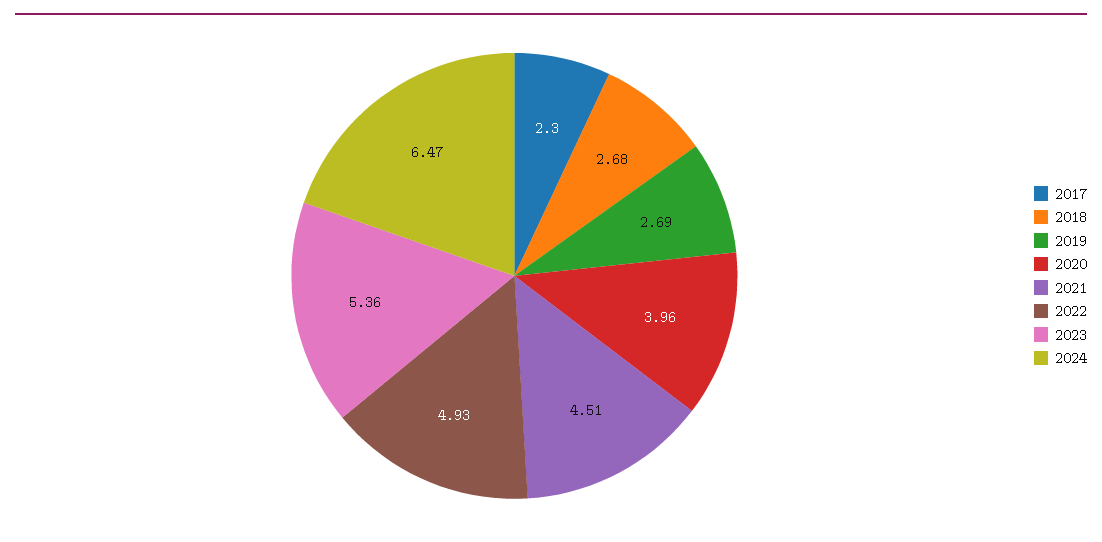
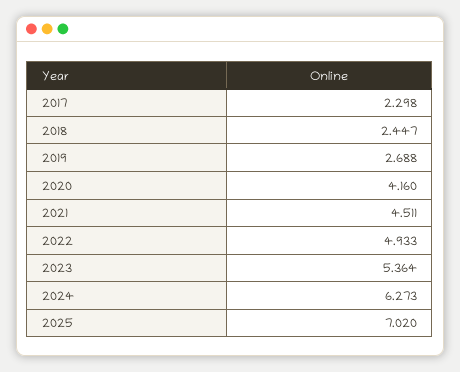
2018: 2.68 -> 2.447
2020: 3.96 -> 4.16
2024: 6.47 -> 6.273
2025: none -> 7.02

